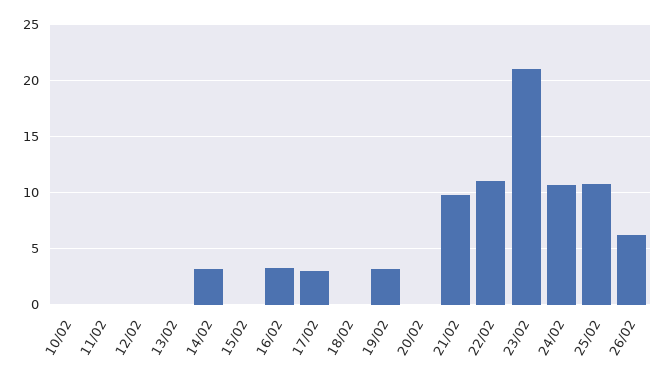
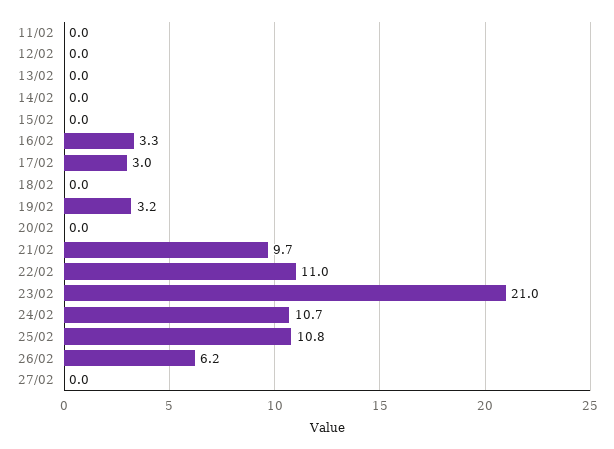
10/02: 0 -> none
14/02: 3 -> 0
27/02: none -> 0

